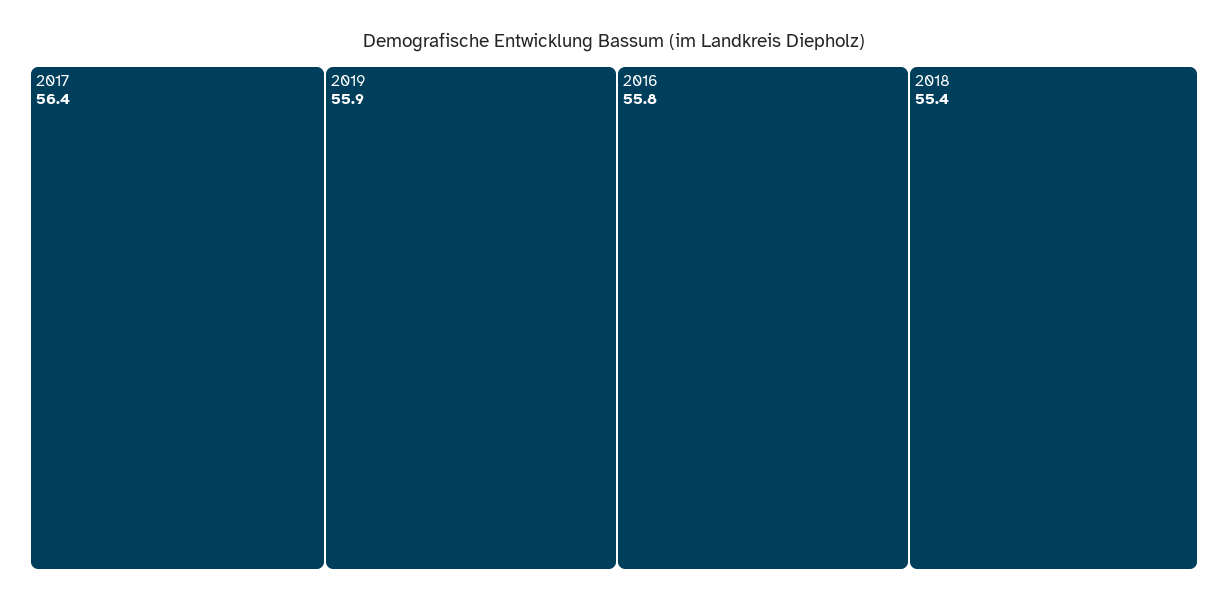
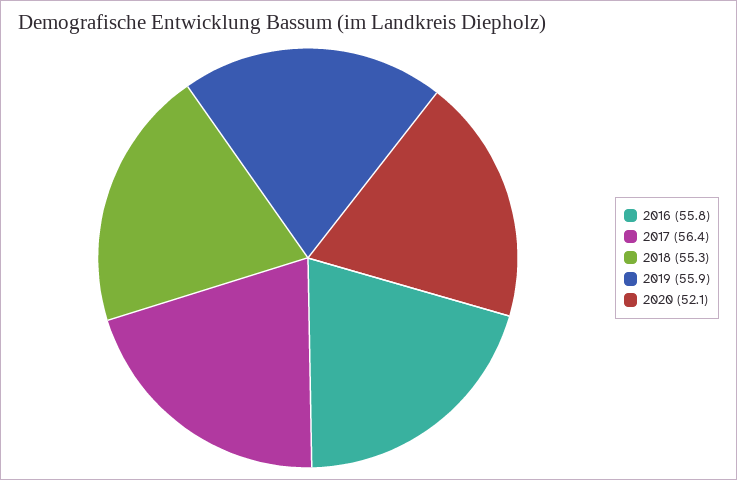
2018: 55.4 -> 55.3
2020: none -> 52.1

